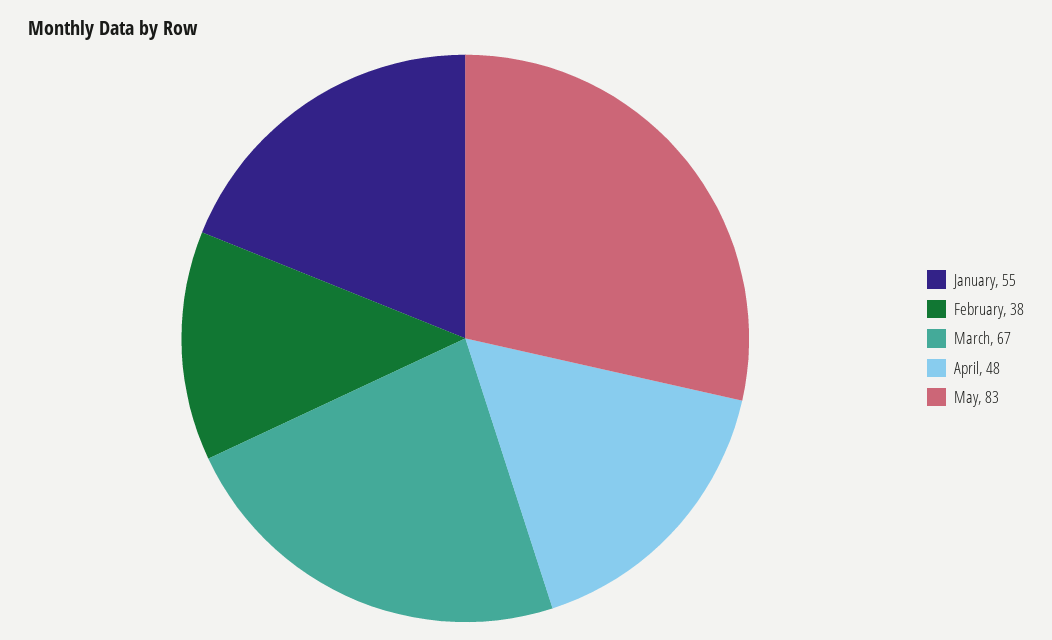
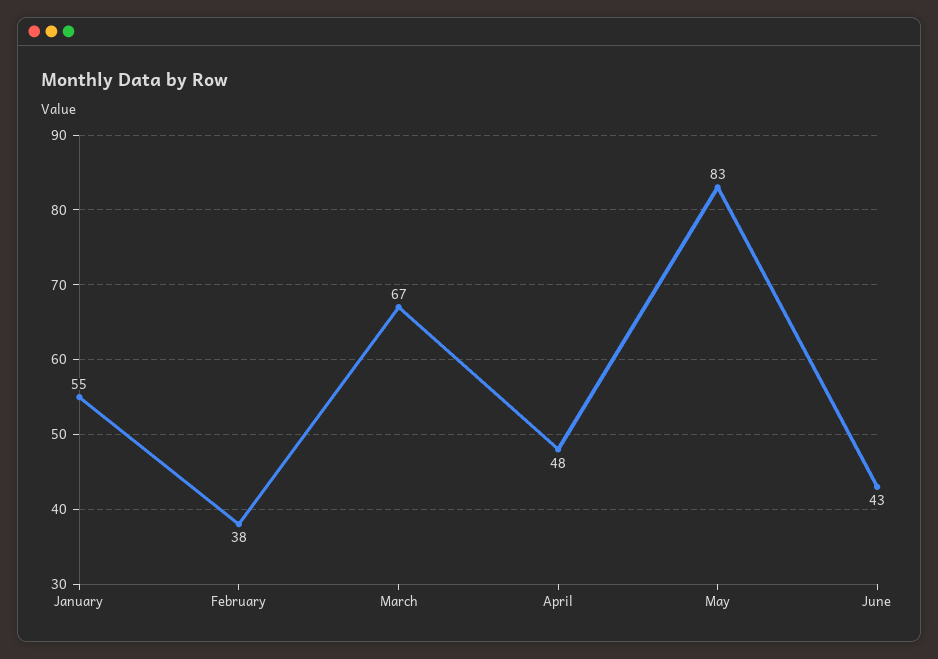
June: none -> 43

